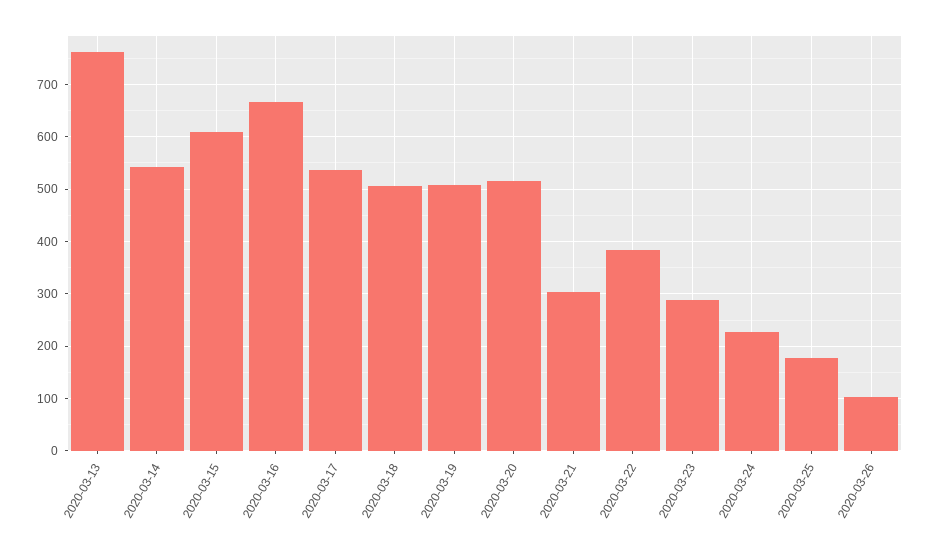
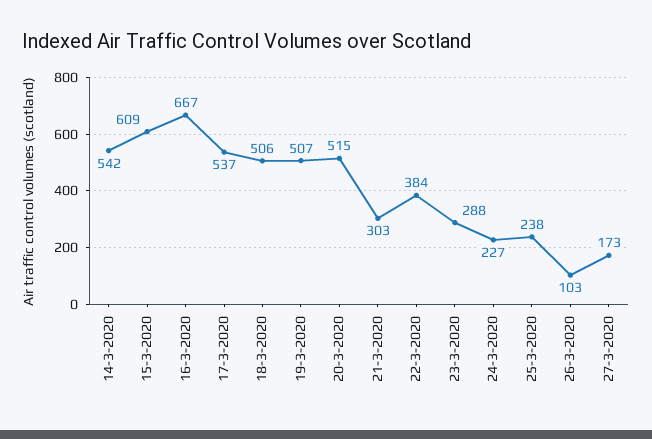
2020-03-13: 760 -> none
2020-03-25: 180 -> 238
27-3-2020: none -> 173

